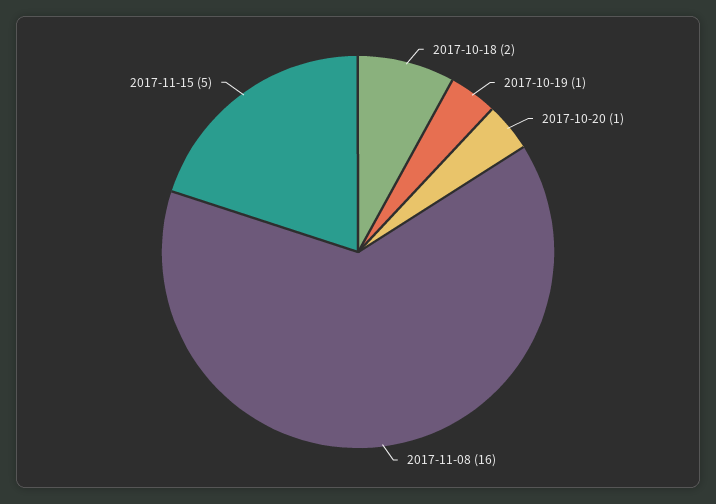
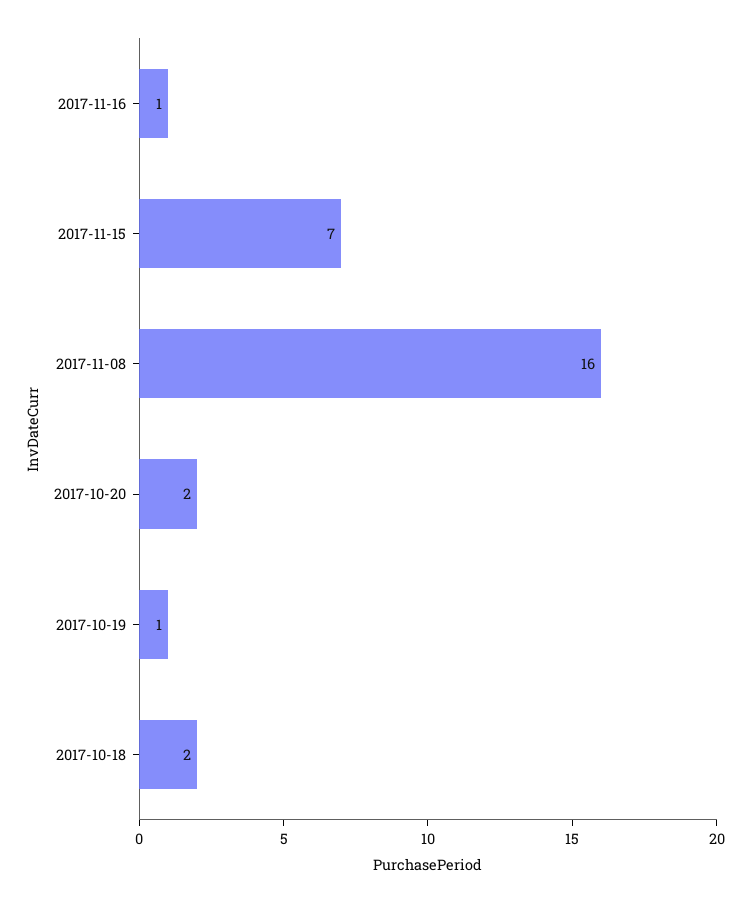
2017-10-20: 1 -> 2
2017-11-15: 5 -> 7
2017-11-16: none -> 1

